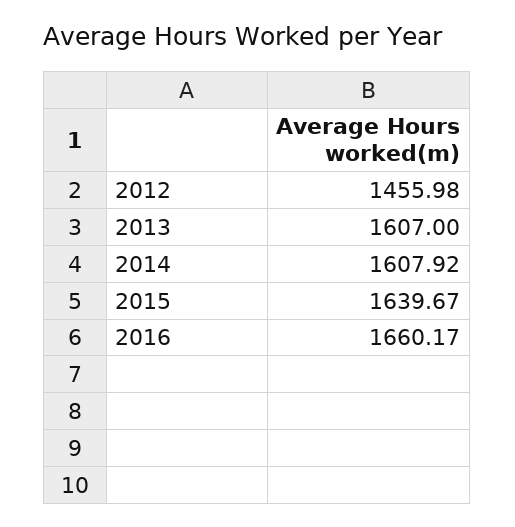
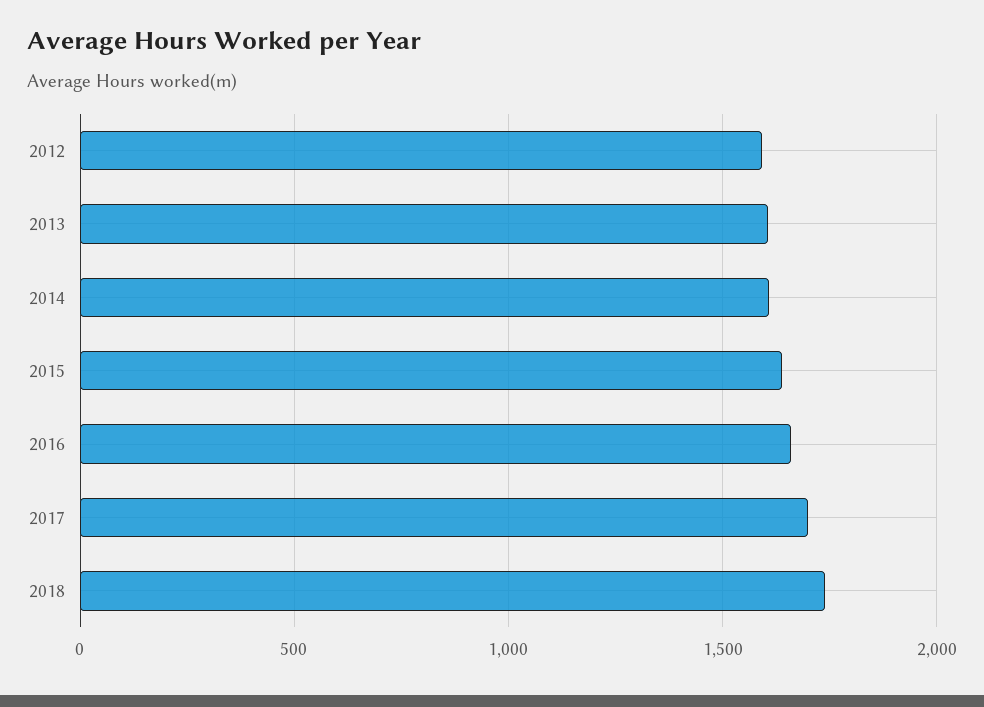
2012: 1455.98 -> 1600
2017: none -> 1700
2018: none -> 1750

